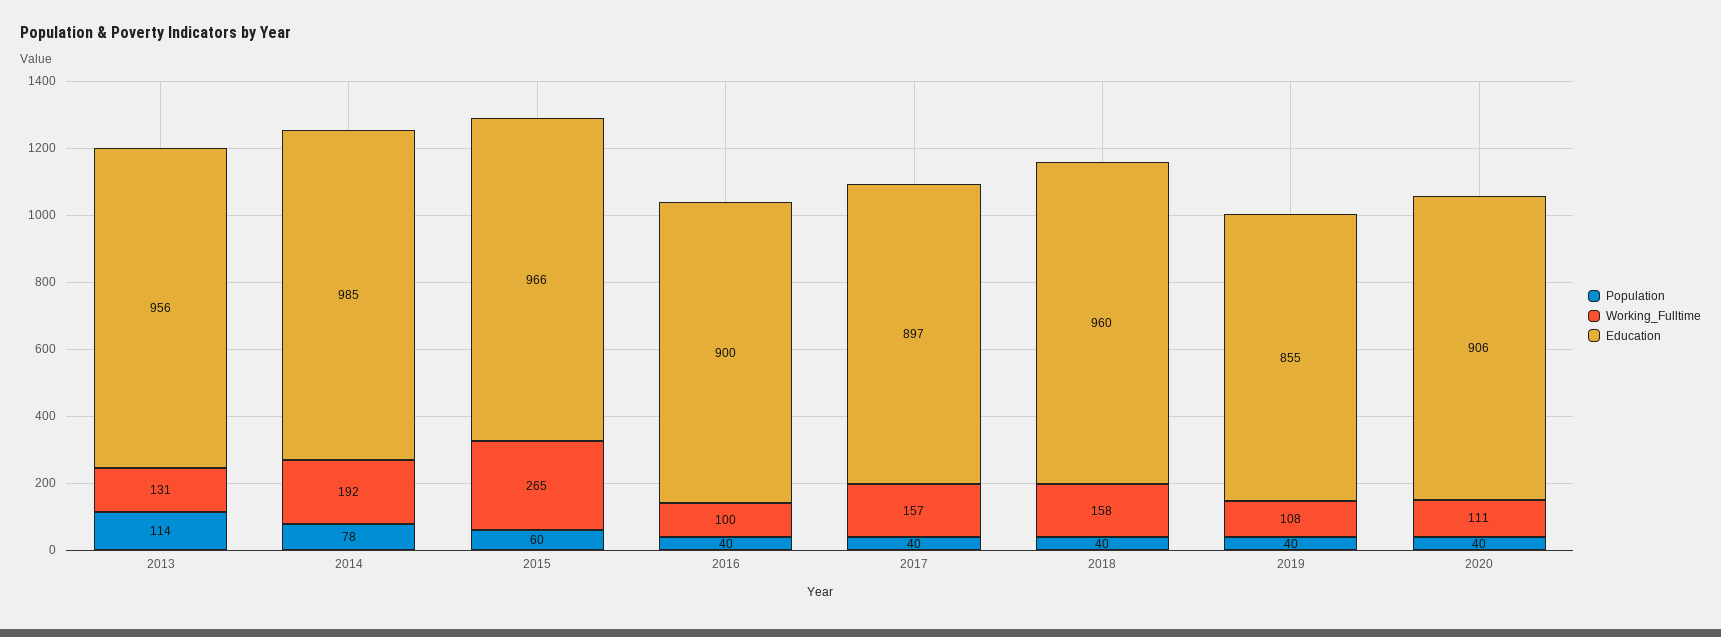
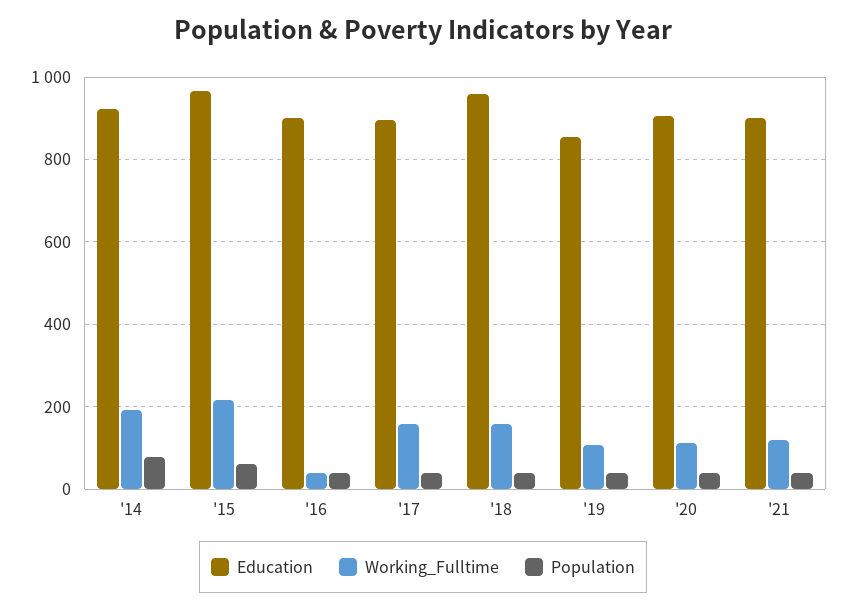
Population, 2013: 114 -> none
Working_Fulltime, 2013: 131 -> none
Education, 2013: 956 -> none
Education, 2014: 985 -> 920
Working_Fulltime, 2015: 265 -> 220
Working_Fulltime, 2016: 100 -> 40
Education, '21: none -> 900
Working_Fulltime, '21: none -> 120
Population, '21: none -> 40

